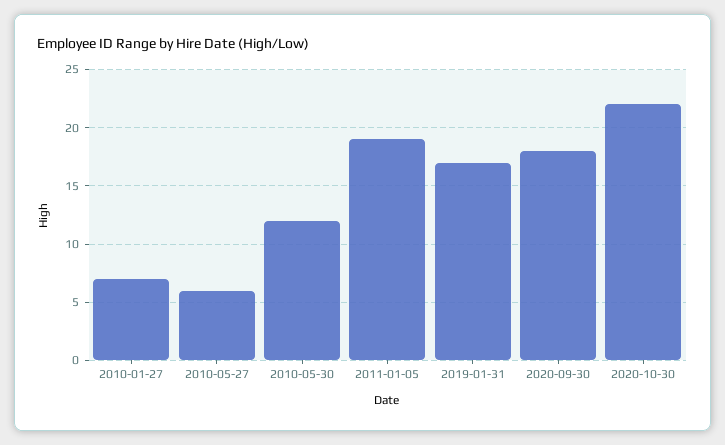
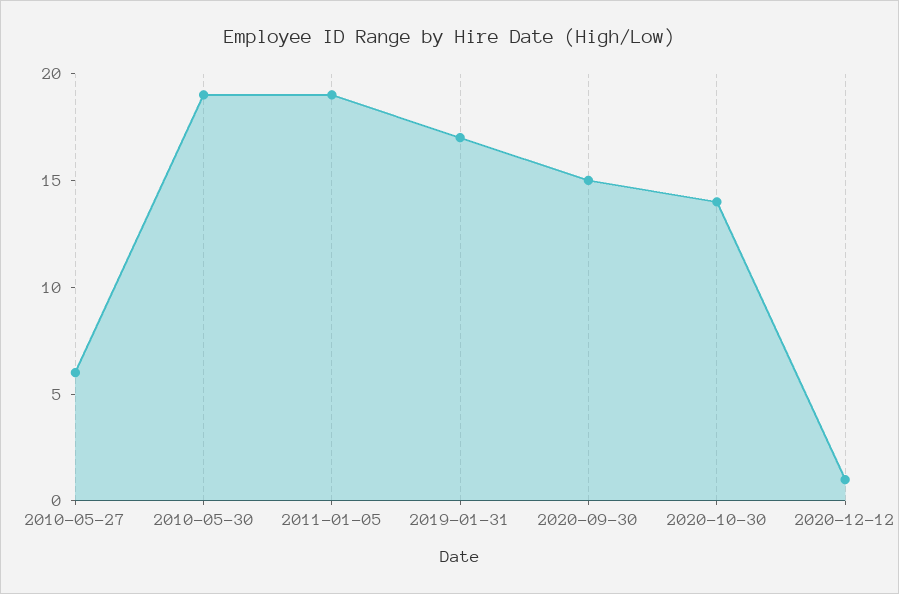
2010-01-27: 7 -> none
2010-05-30: 12 -> 19
2020-09-30: 18 -> 15
2020-10-30: 22 -> 14
2020-12-12: none -> 1

